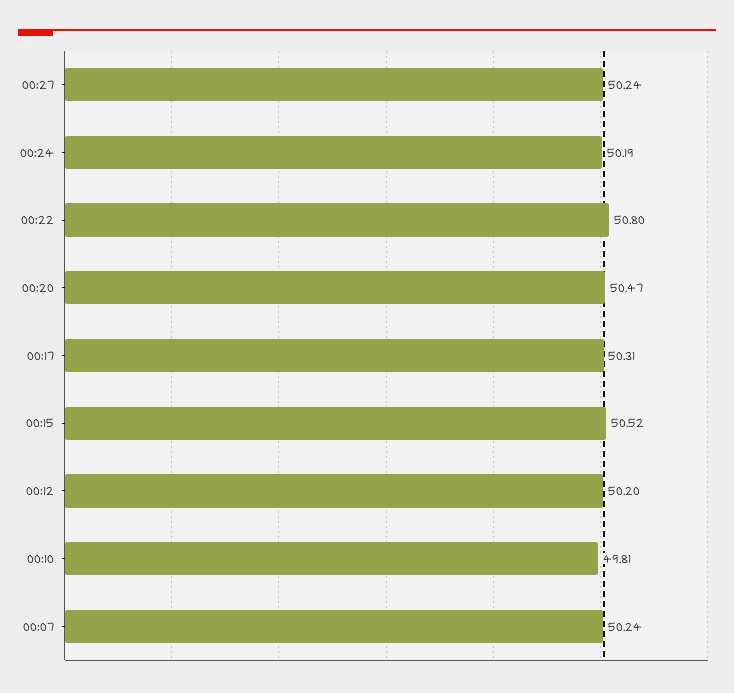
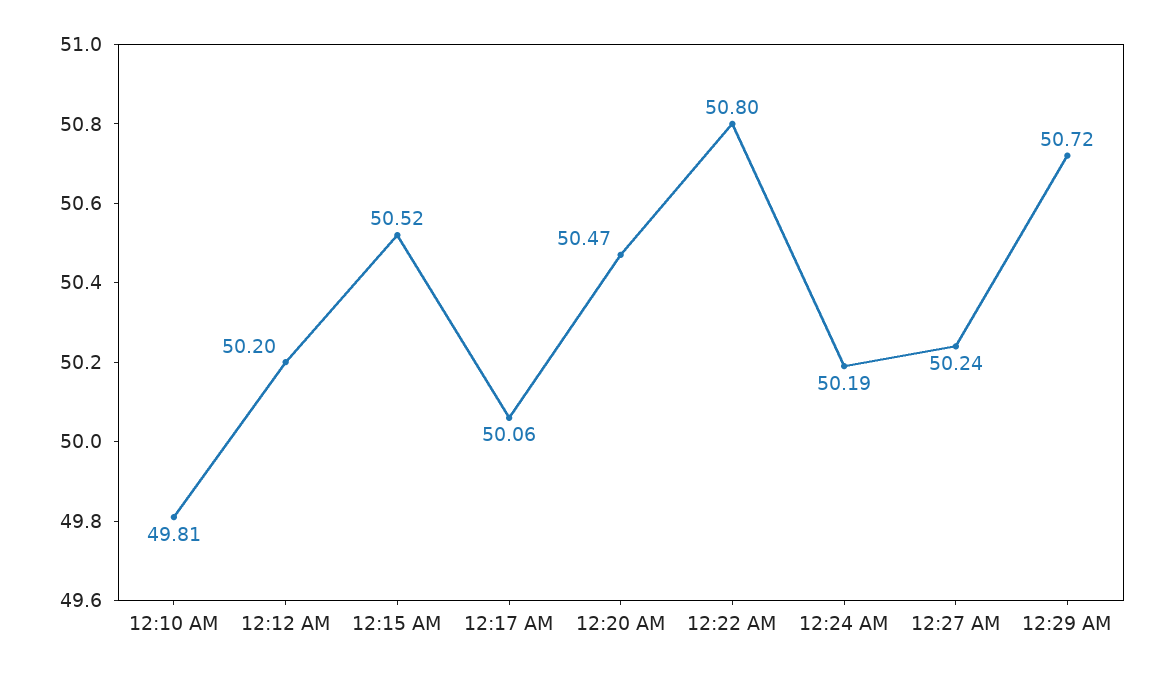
00:17: 50.31 -> 50.06
00:07: 50.24 -> none
12:29 AM: none -> 50.72

